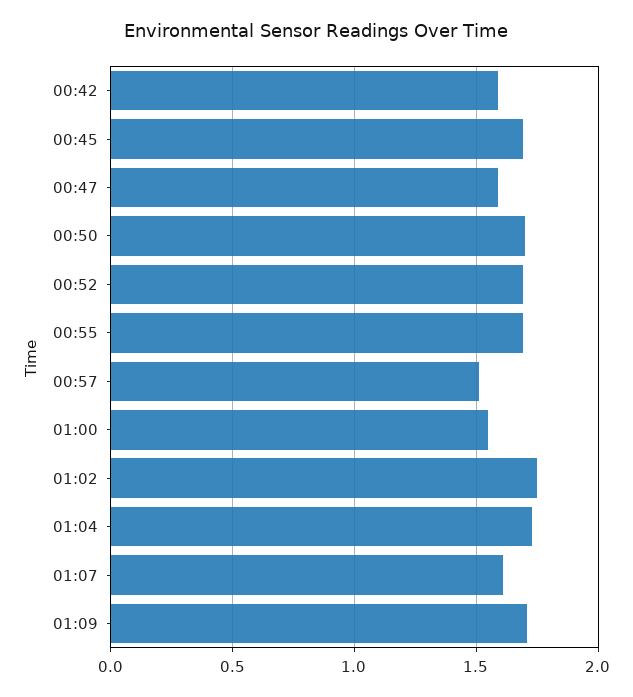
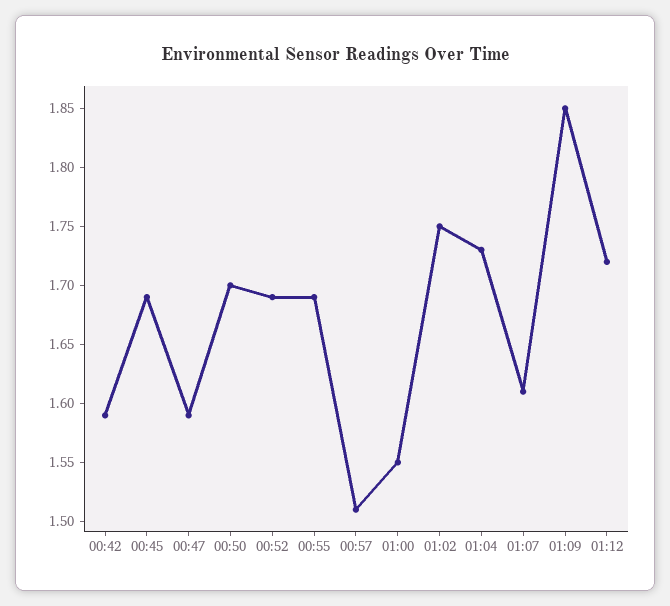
01:09: 1.7 -> 1.85
01:12: none -> 1.72

